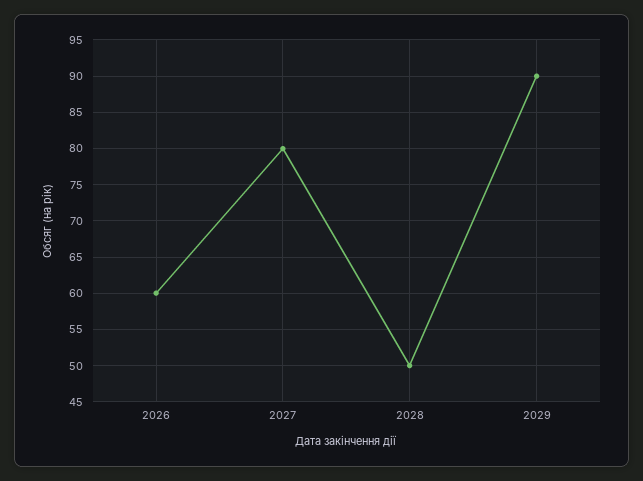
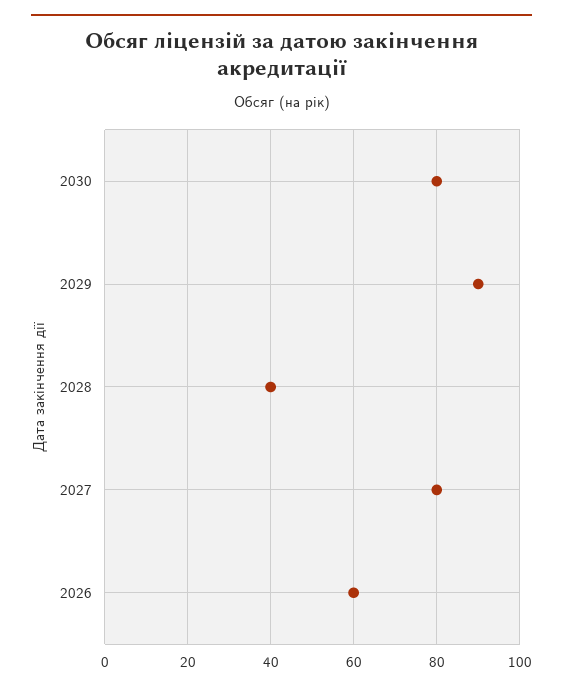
2028: 50 -> 40
2030: none -> 80

